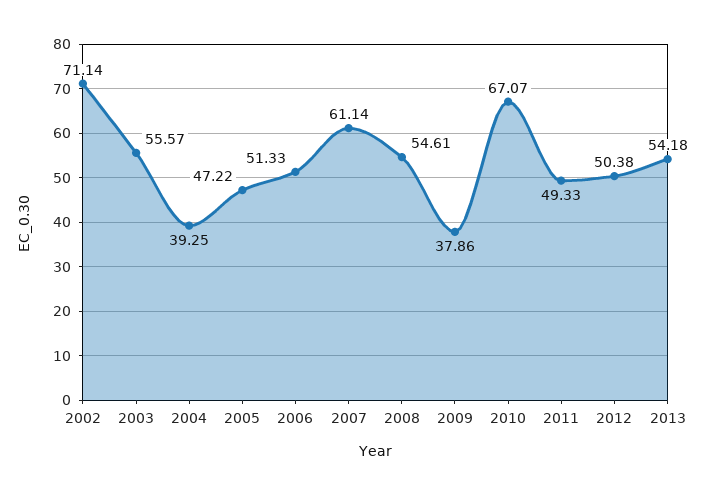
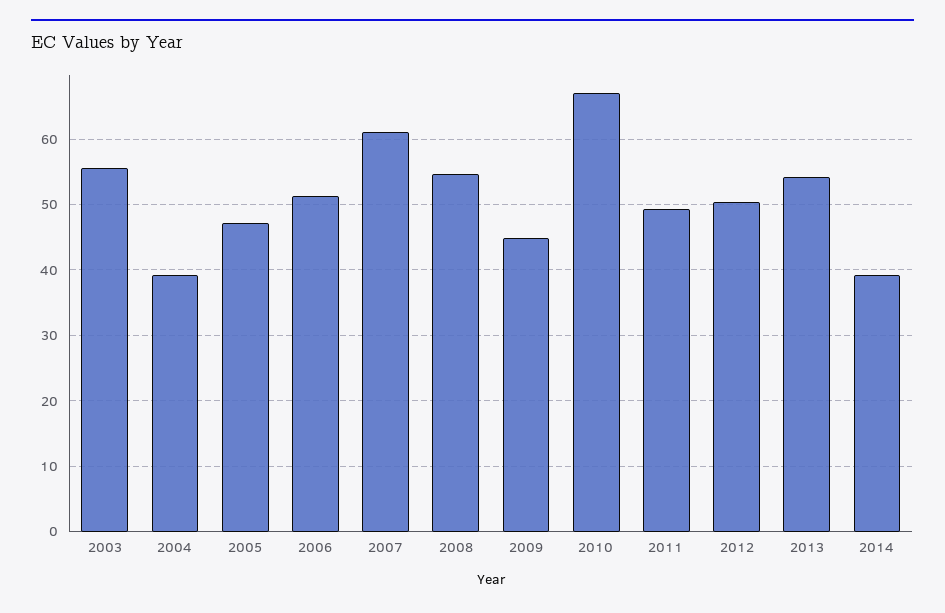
2002: 71.14 -> none
2009: 37.86 -> 45
2014: none -> 39

